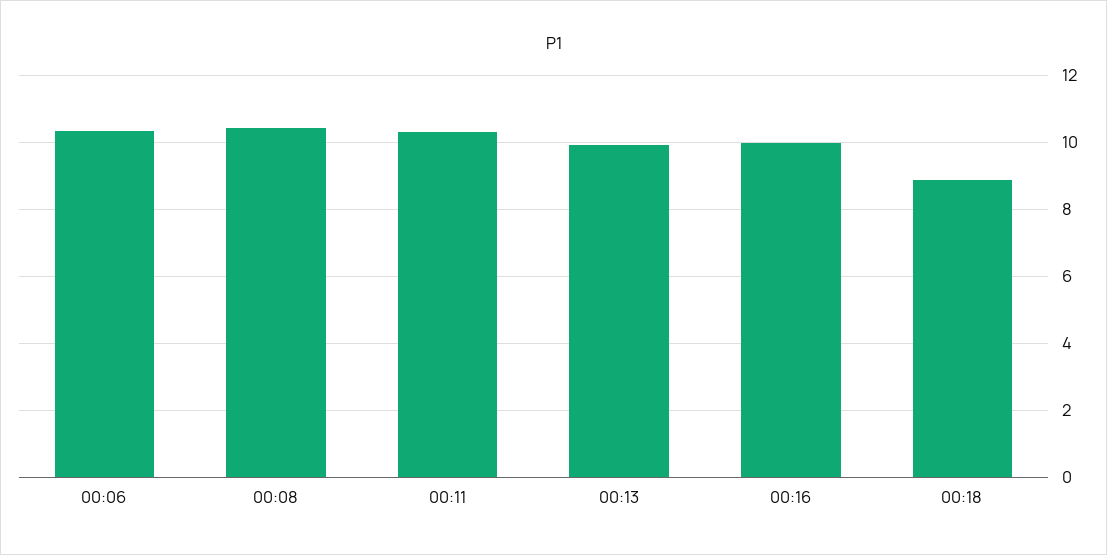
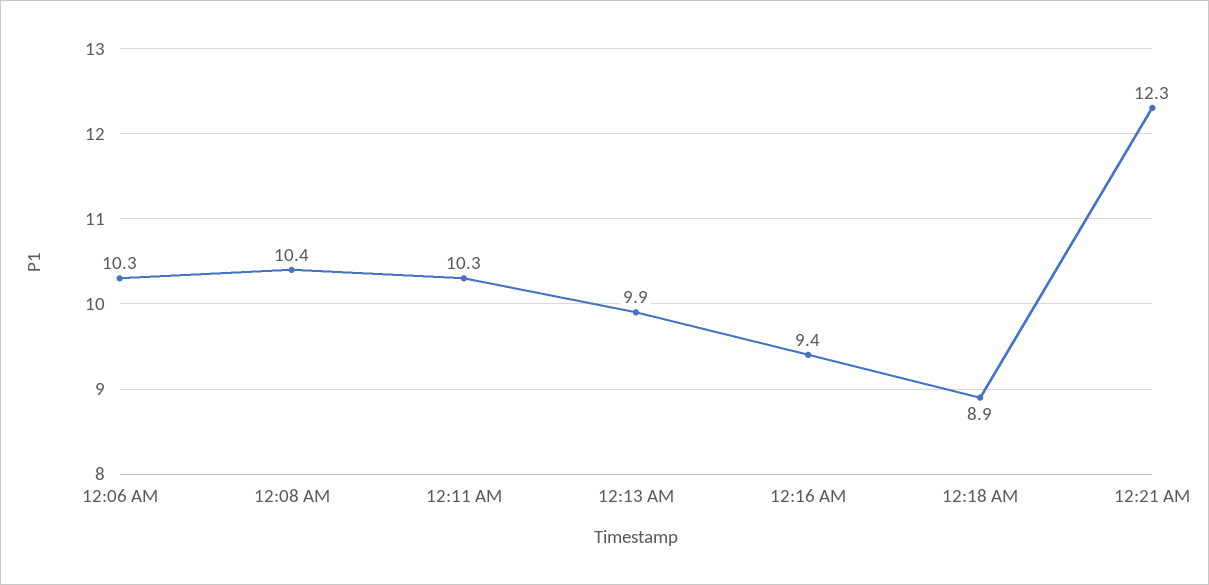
00:16: 10 -> 9.4
12:21 AM: none -> 12.3

